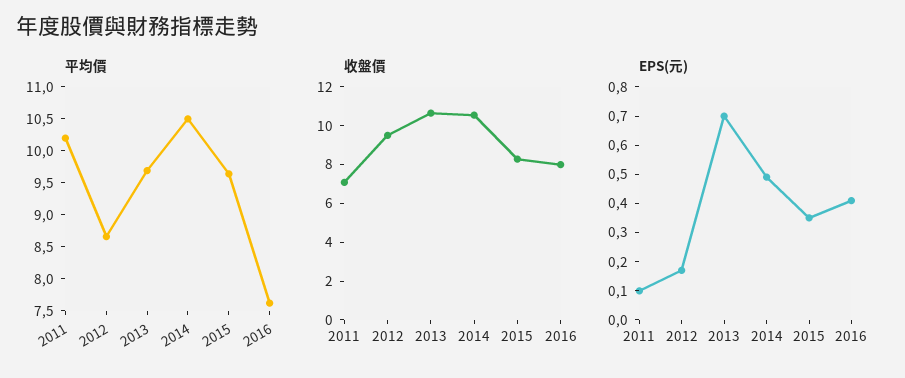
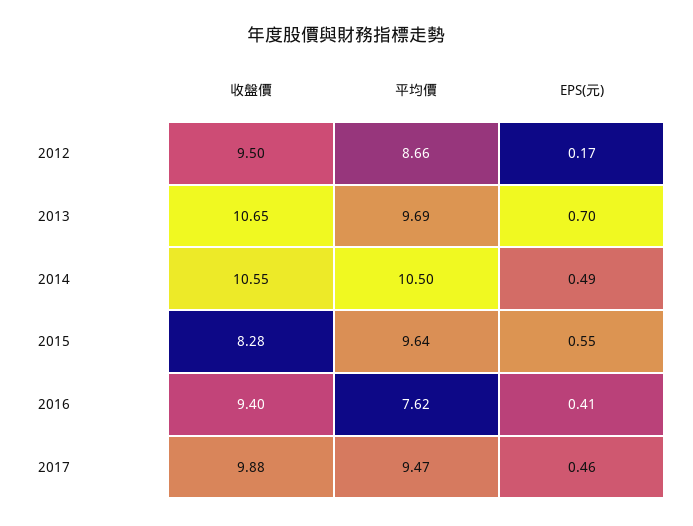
平均價, 2011: 10.25 -> none
收盤價, 2011: 7 -> none
收盤價, 2016: 8 -> 9.4
EPS(元), 2011: 0.1 -> none
EPS(元), 2015: 0.35 -> 0.55
收盤價, 2017: none -> 9.88
平均價, 2017: none -> 9.47
EPS(元), 2017: none -> 0.46

